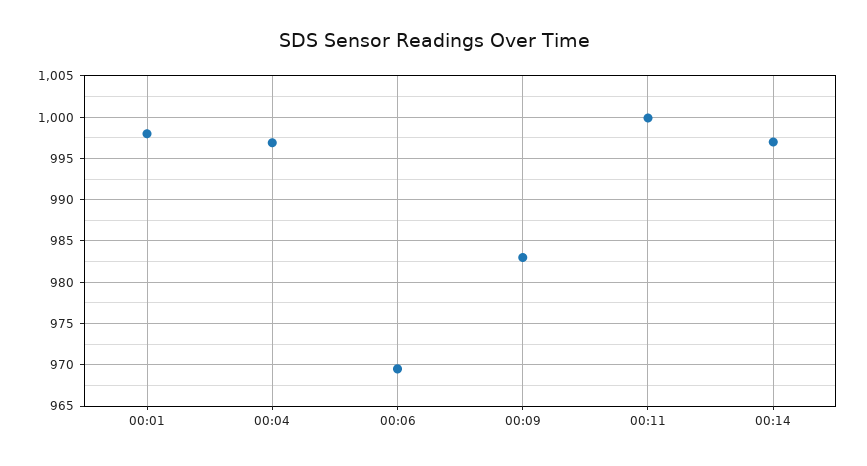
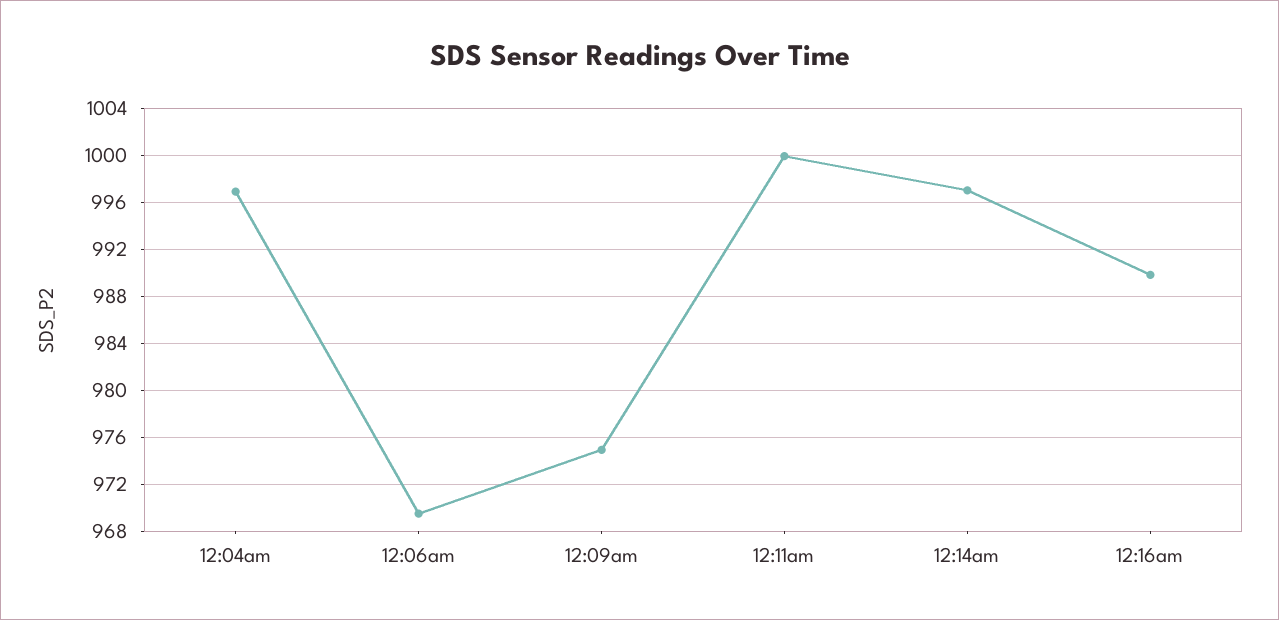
00:01: 998 -> none
00:09: 983 -> 975
12:16am: none -> 990

